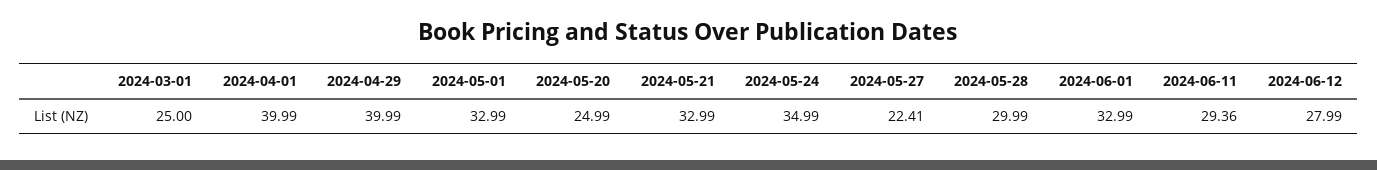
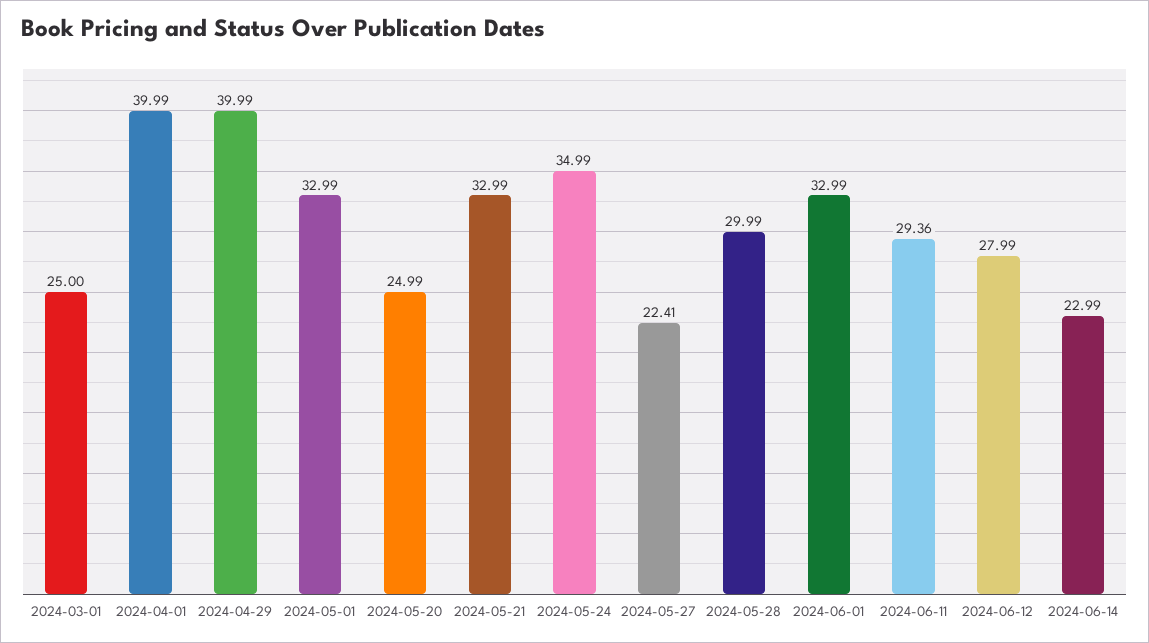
2024-06-14: none -> 22.99

